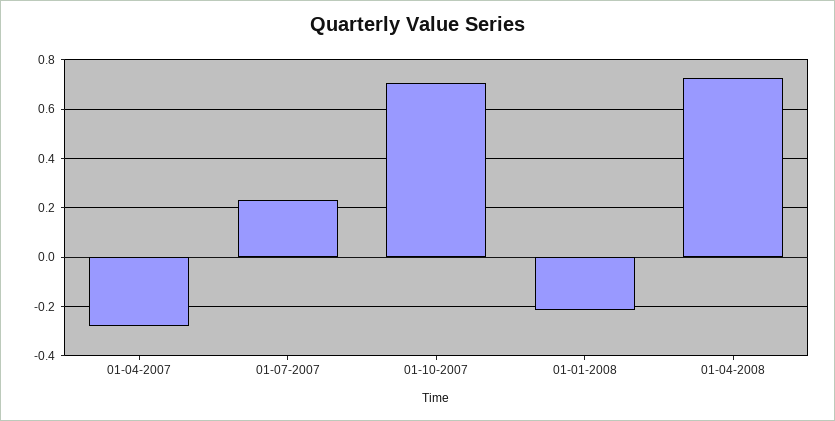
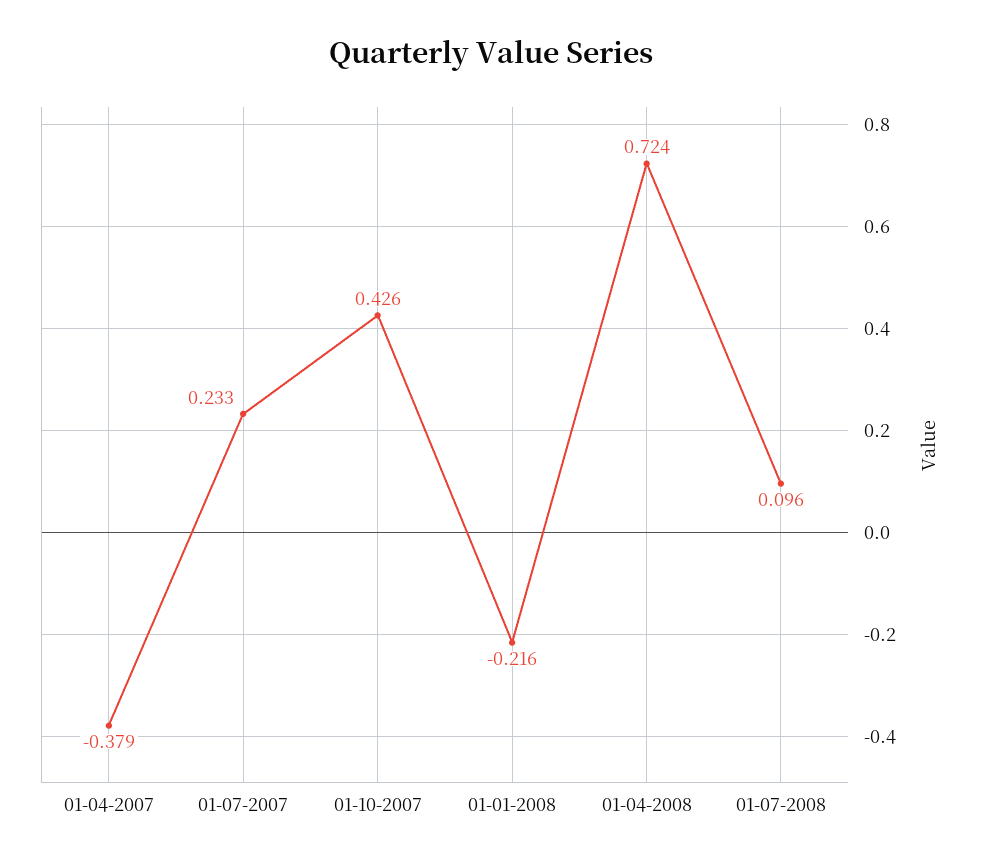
01-04-2007: -0.275 -> -0.379
01-10-2007: 0.7 -> 0.426
01-07-2008: none -> 0.096

